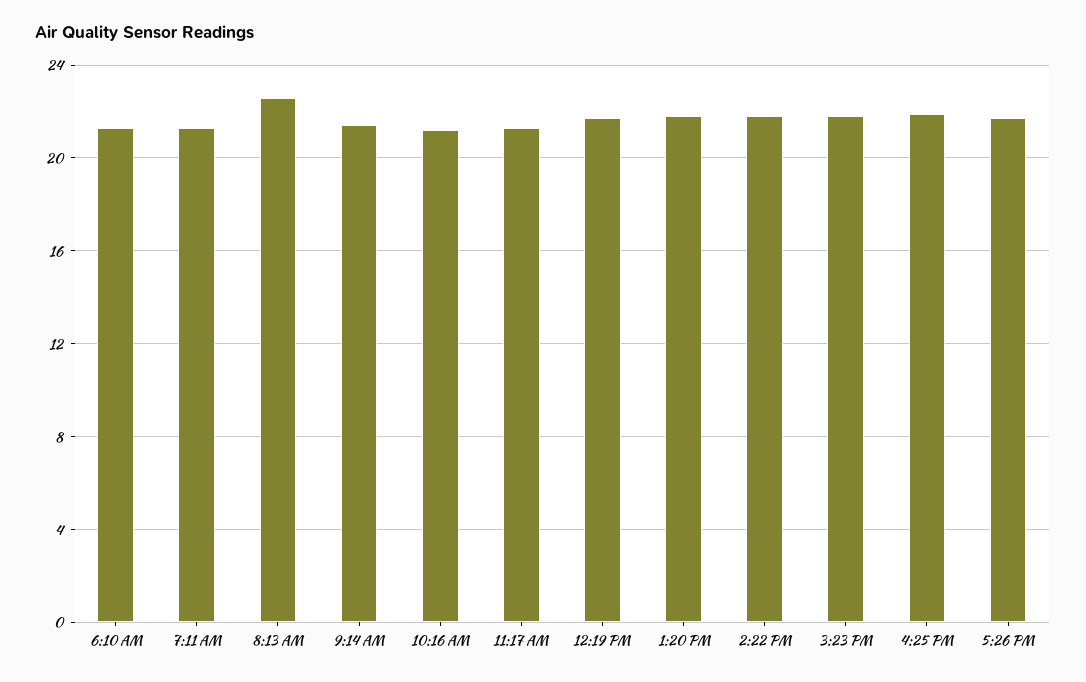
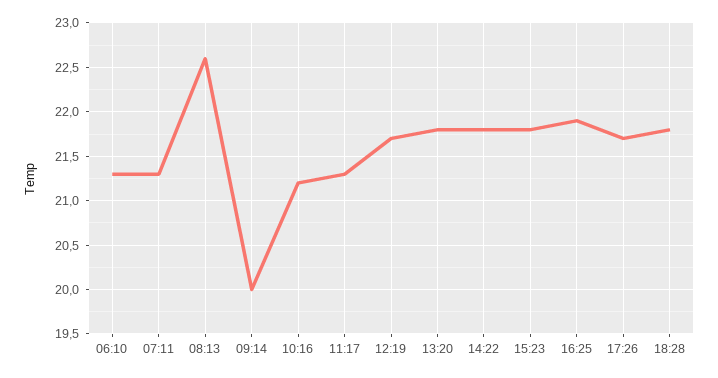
9:14 AM: 21.5 -> 20
18:28: none -> 21.8

